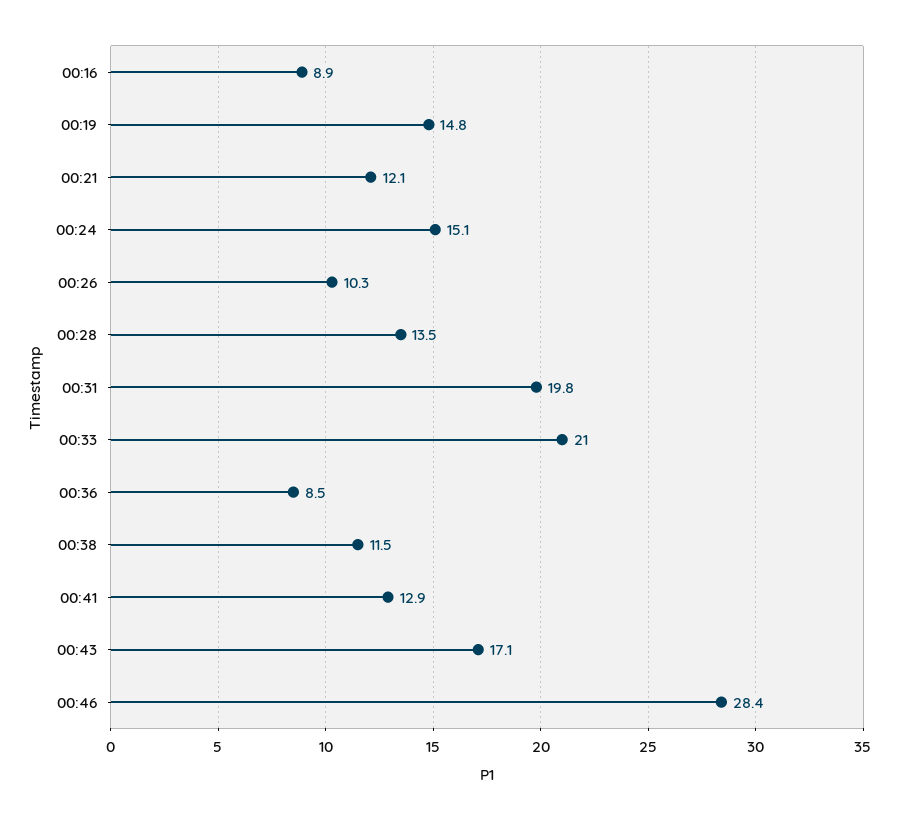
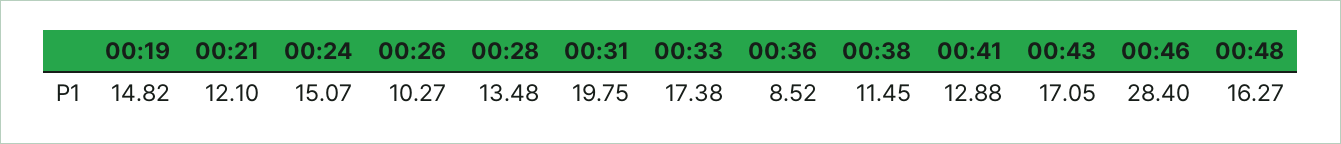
00:16: 8.9 -> none
00:33: 21 -> 17.38
00:48: none -> 16.27

